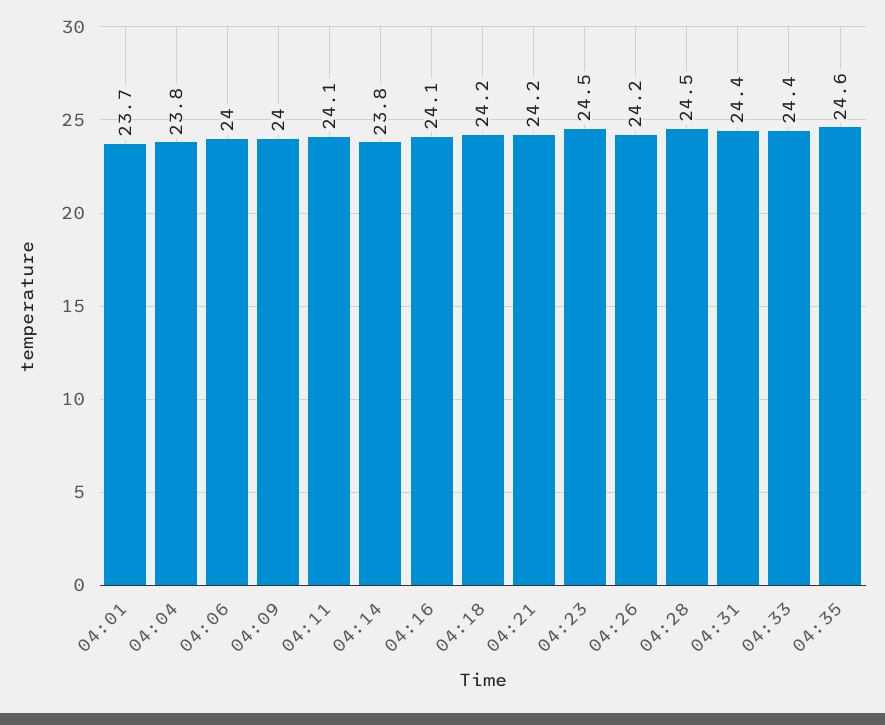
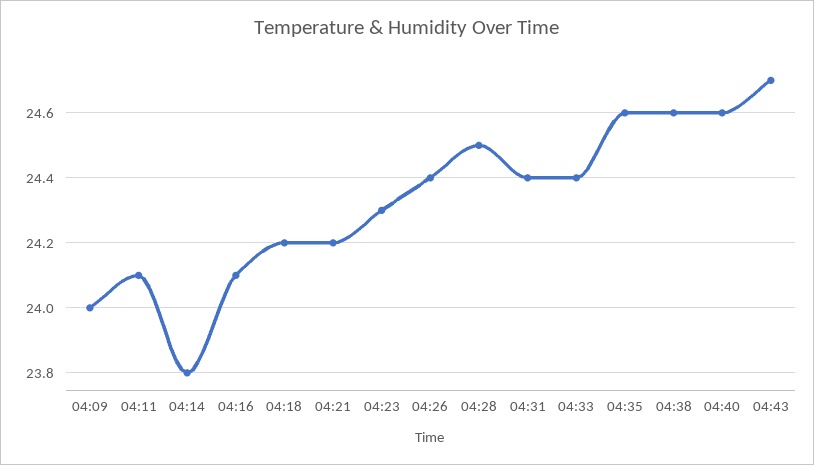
04:01: 23.7 -> none
04:04: 23.8 -> none
04:06: 24 -> none
04:23: 24.5 -> 24.3
04:26: 24.2 -> 24.4
04:38: none -> 24.6
04:40: none -> 24.6
04:43: none -> 24.7

